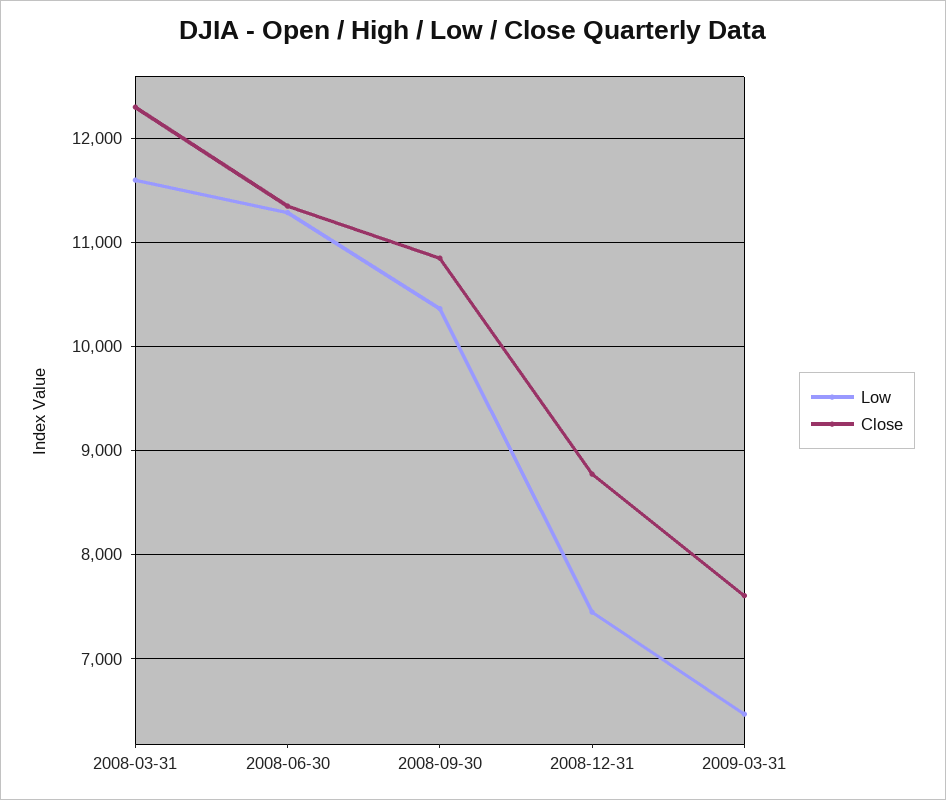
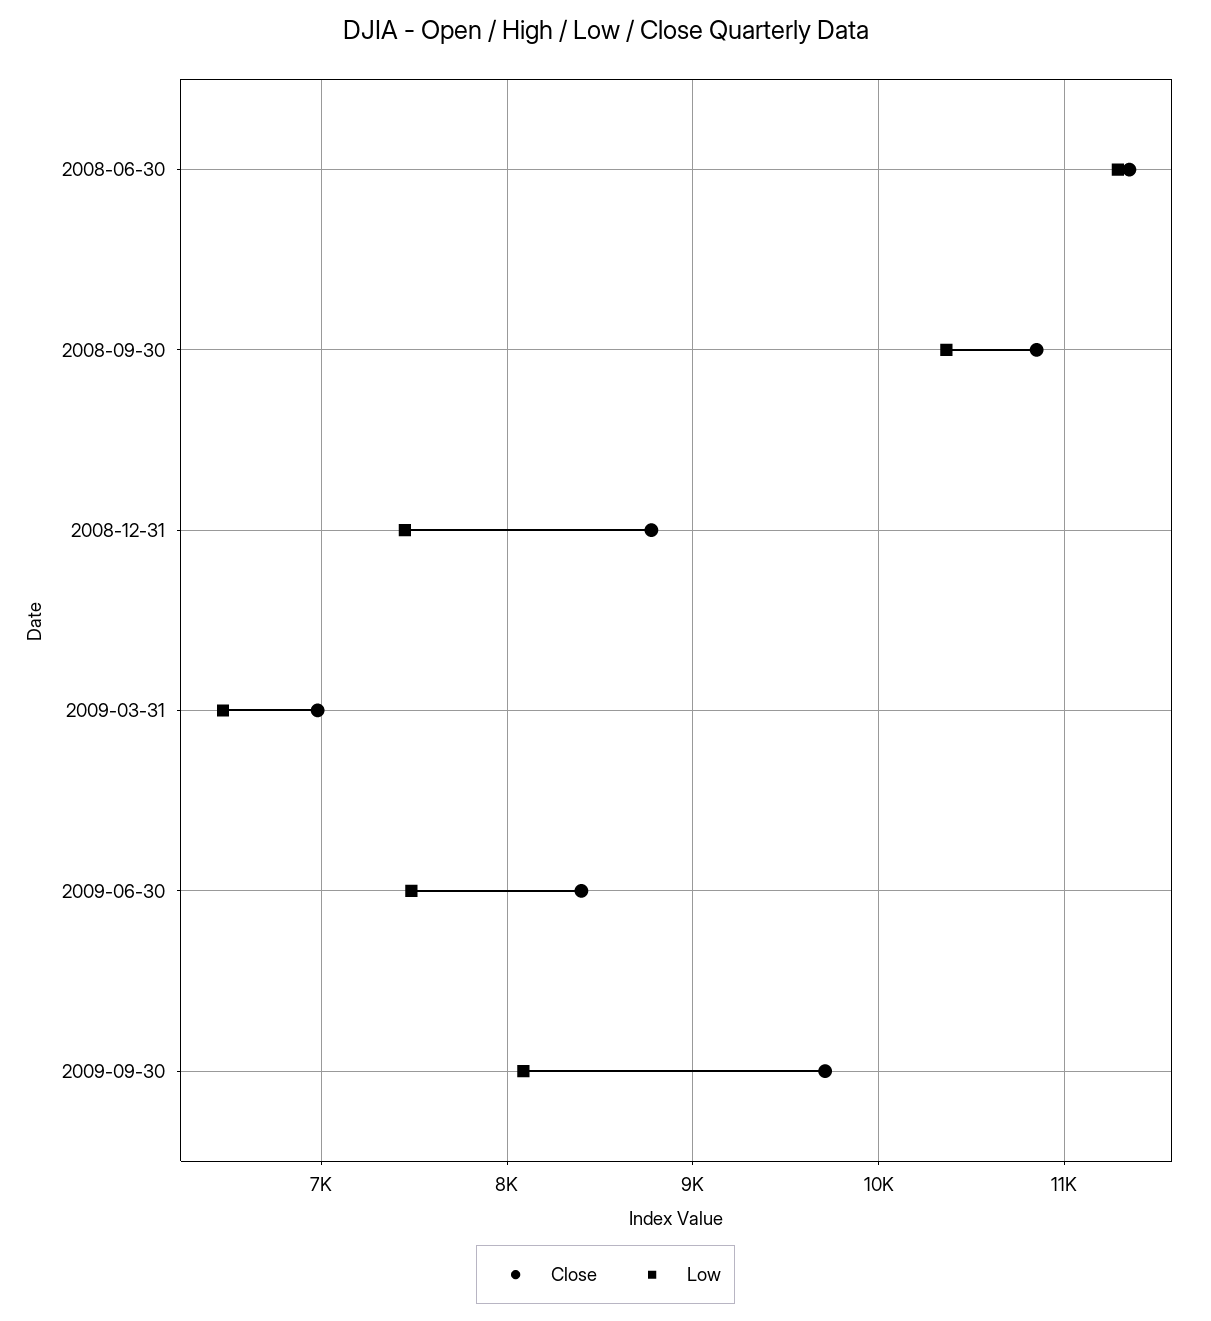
Low, 2008-03-31: 11600 -> none
Close, 2008-03-31: 12300 -> none
Close, 2009-03-31: 7600 -> 7000
Close, 2009-06-30: none -> 8400
Low, 2009-06-30: none -> 7500
Close, 2009-09-30: none -> 9700
Low, 2009-09-30: none -> 8100

